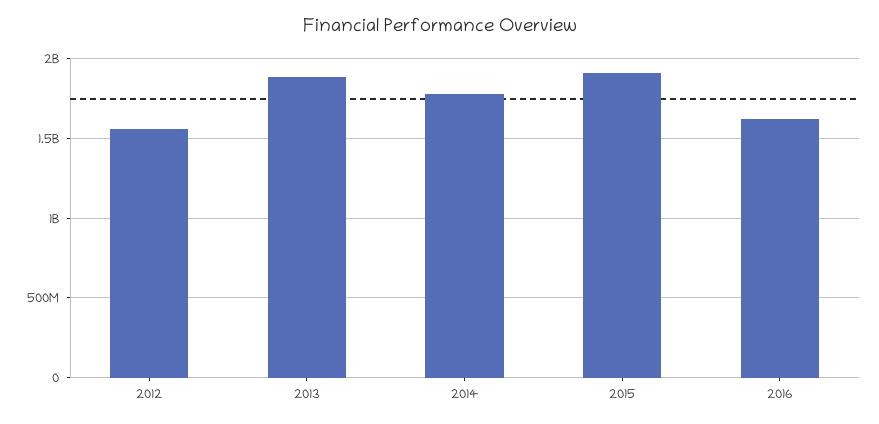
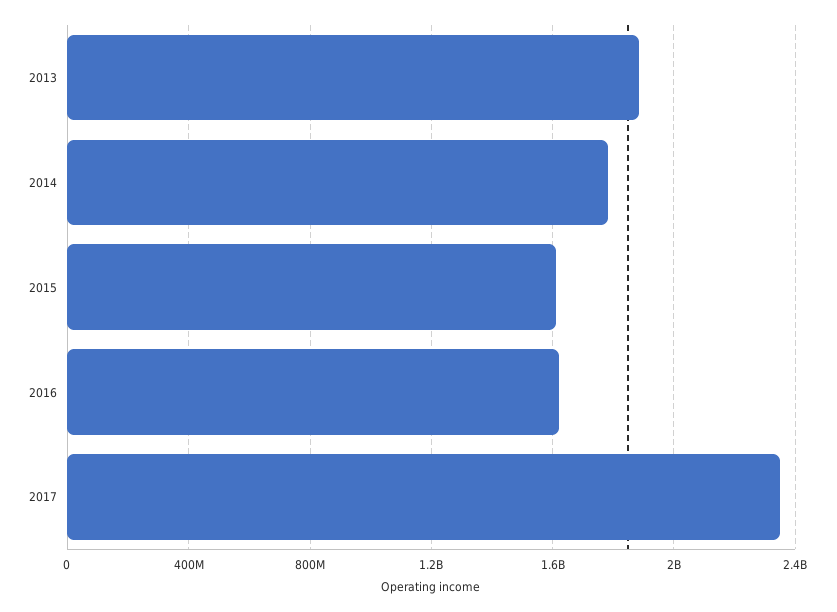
2012: 1550000000 -> none
2015: 1900000000 -> 1600000000
2017: none -> 2350000000

